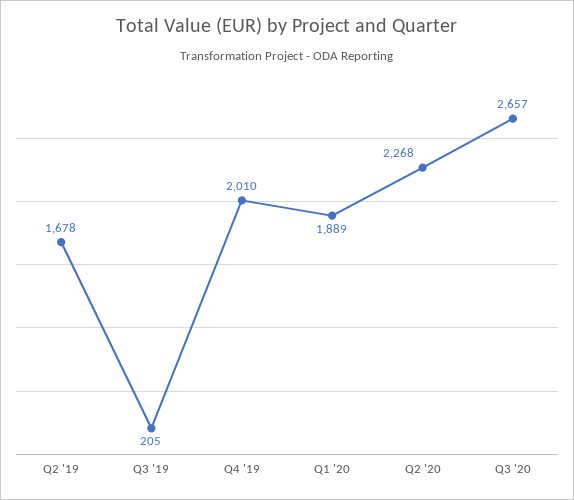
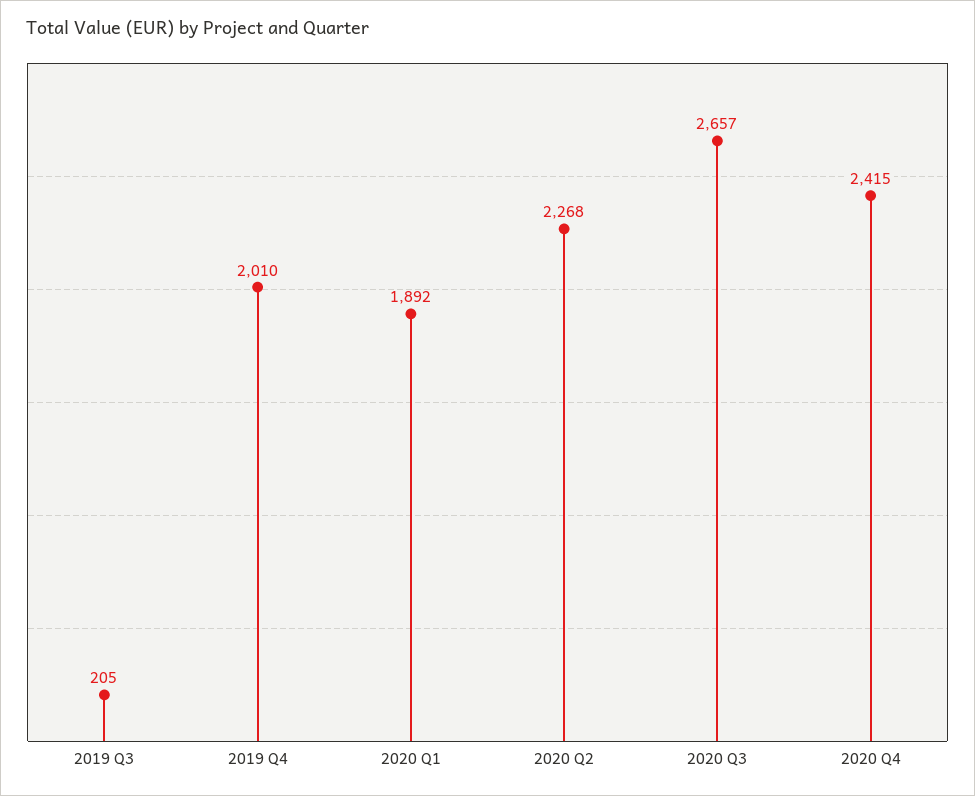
Q2 '19: 1678 -> none
Q1 '20: 1889 -> 1892
2020 Q4: none -> 2415

